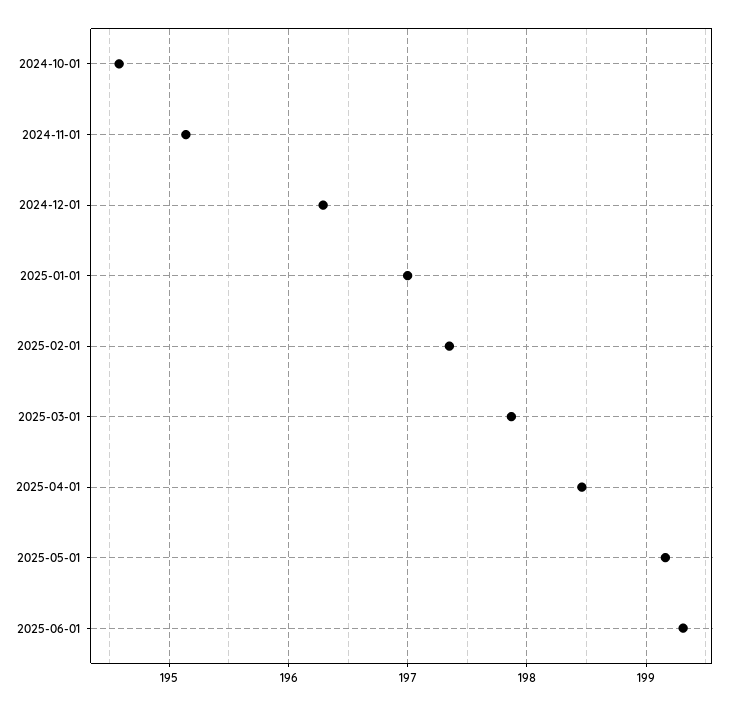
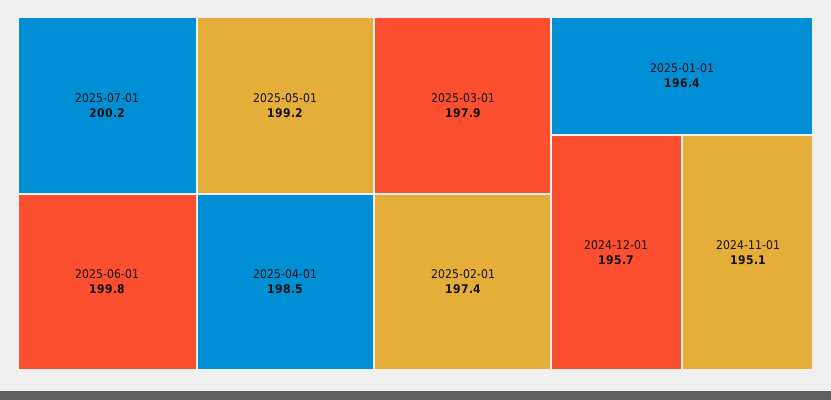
2024-10-01: 194.6 -> none
2024-12-01: 196.3 -> 195.7
2025-01-01: 197 -> 196.4
2025-06-01: 199.3 -> 199.8
2025-07-01: none -> 200.2

